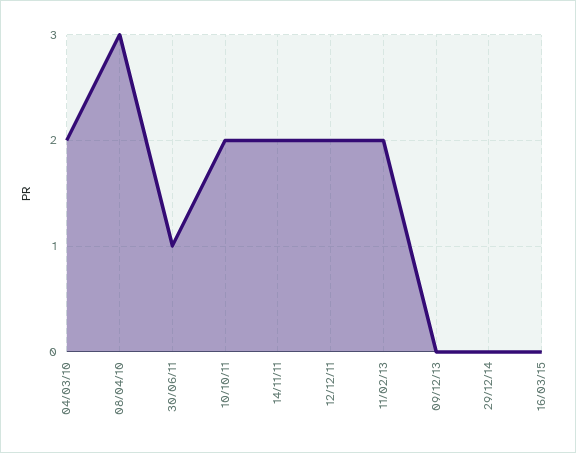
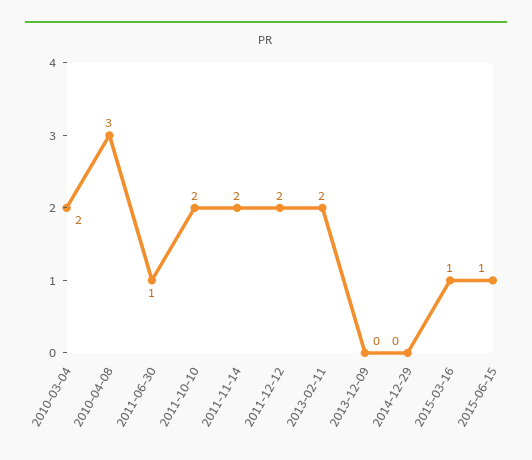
16/03/15: 0 -> 1
2015-06-15: none -> 1

